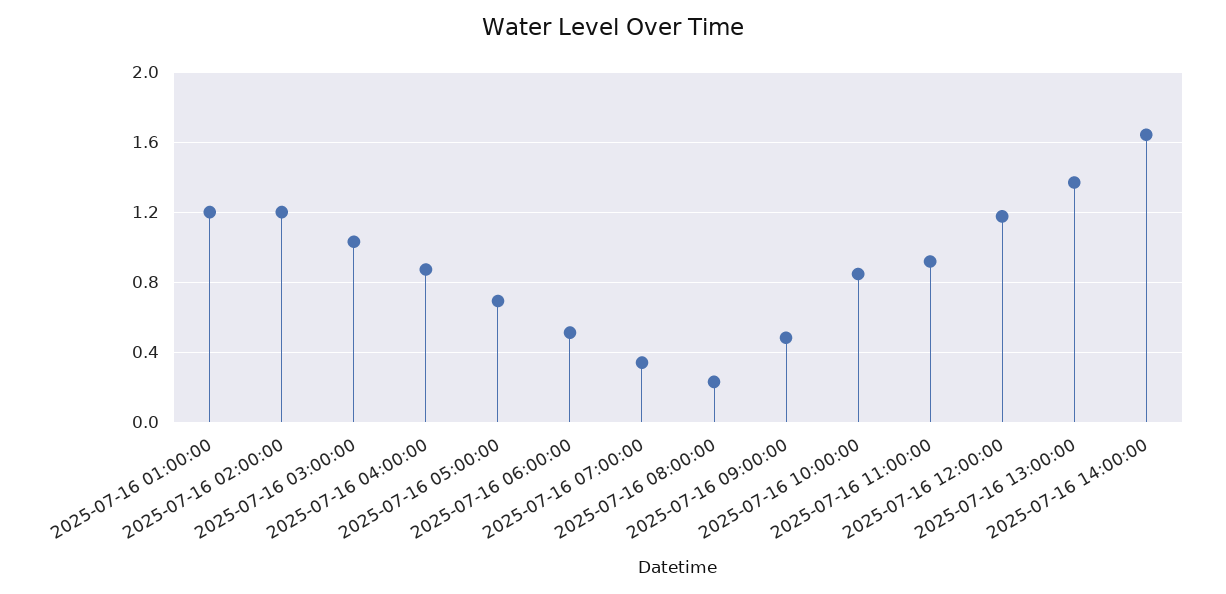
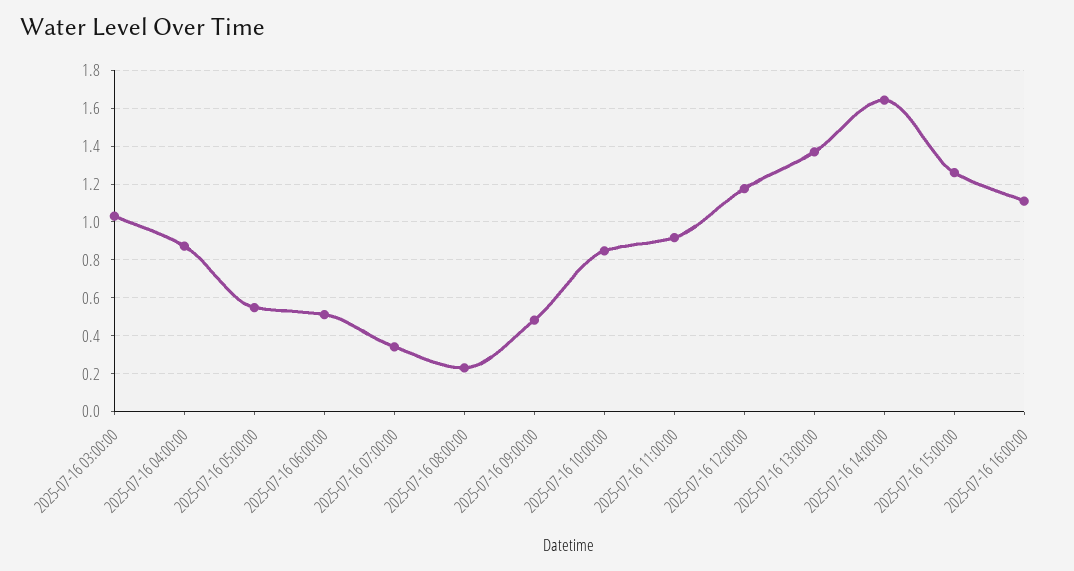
2025-07-16 01:00:00: 1.2 -> none
2025-07-16 02:00:00: 1.2 -> none
2025-07-16 05:00:00: 0.7 -> 0.55
2025-07-16 15:00:00: none -> 1.25
2025-07-16 16:00:00: none -> 1.1

